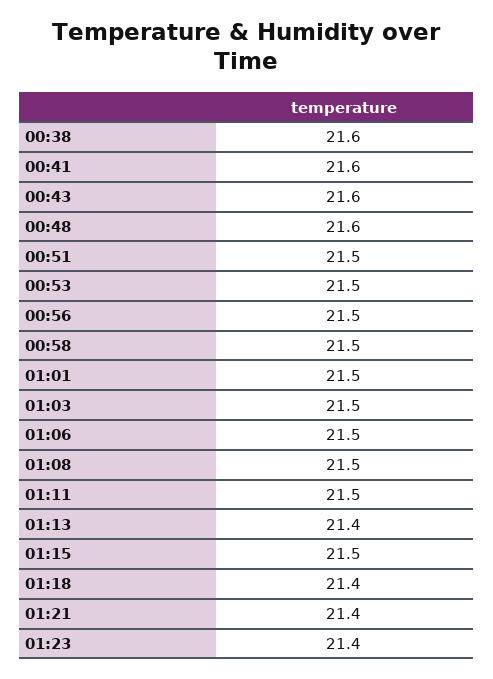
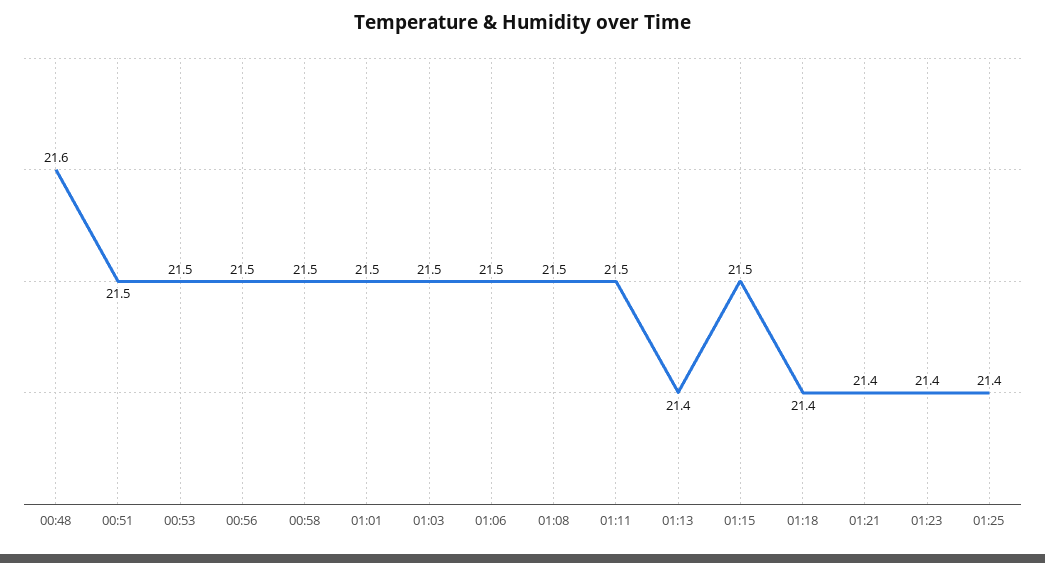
00:38: 21.6 -> none
00:41: 21.6 -> none
00:43: 21.6 -> none
01:25: none -> 21.4

